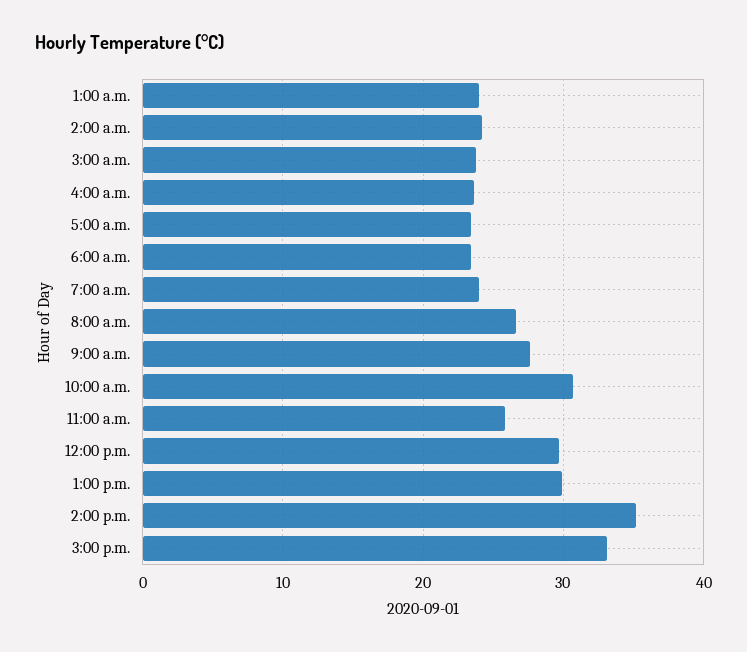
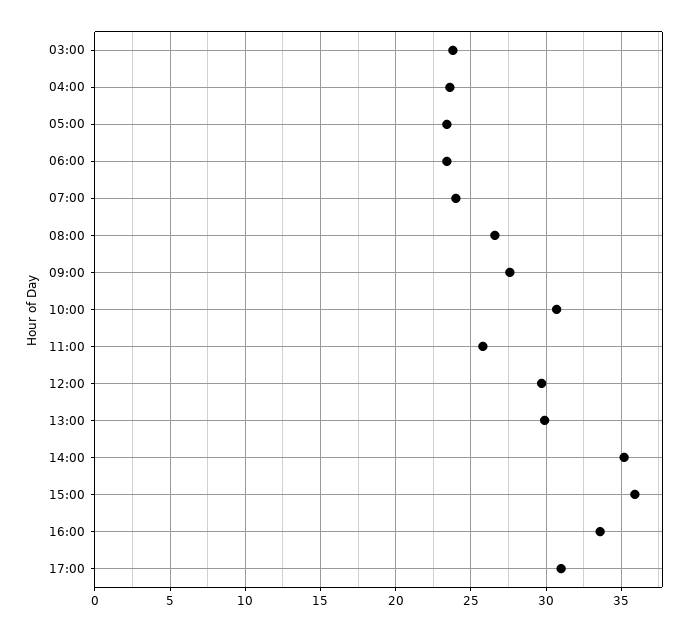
1:00 a.m.: 24 -> none
2:00 a.m.: 24 -> none
3:00 p.m.: 33 -> 36
16:00: none -> 33.5
17:00: none -> 31

